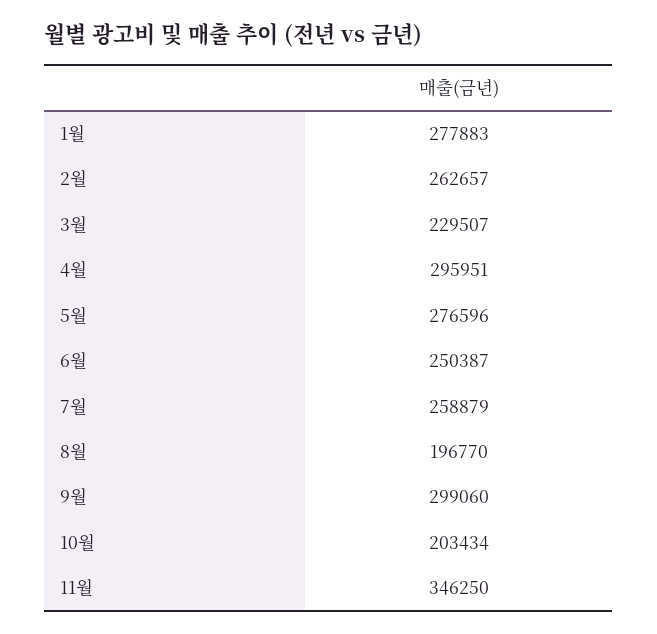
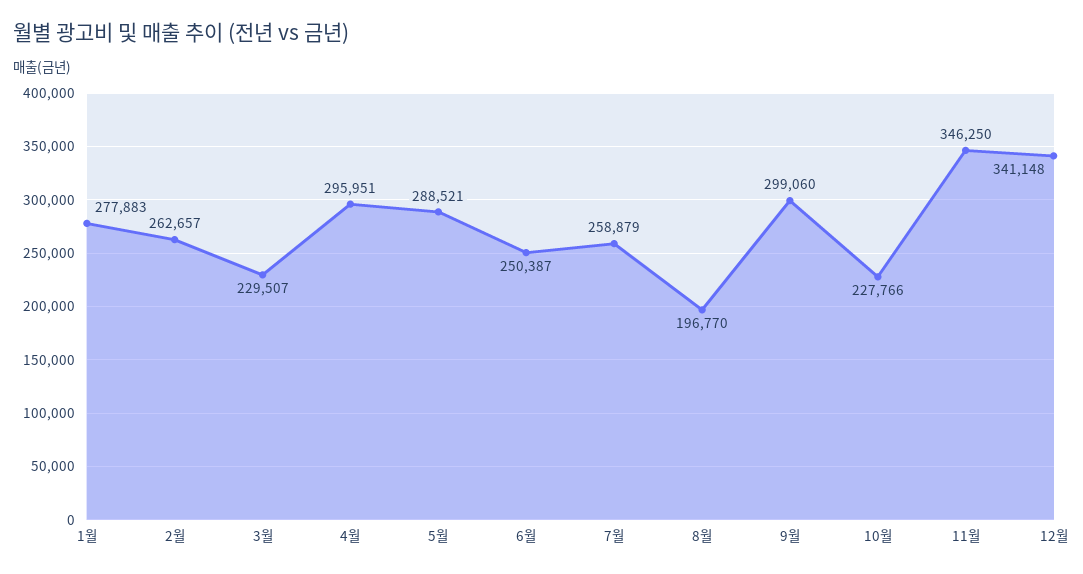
5월: 276596 -> 288521
10월: 203434 -> 227766
12월: none -> 341148

